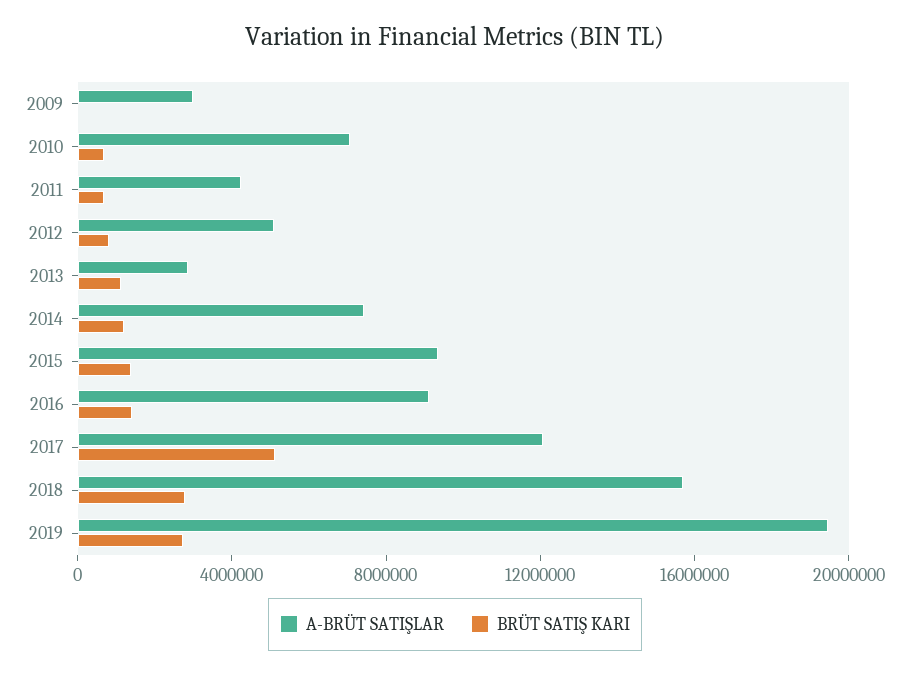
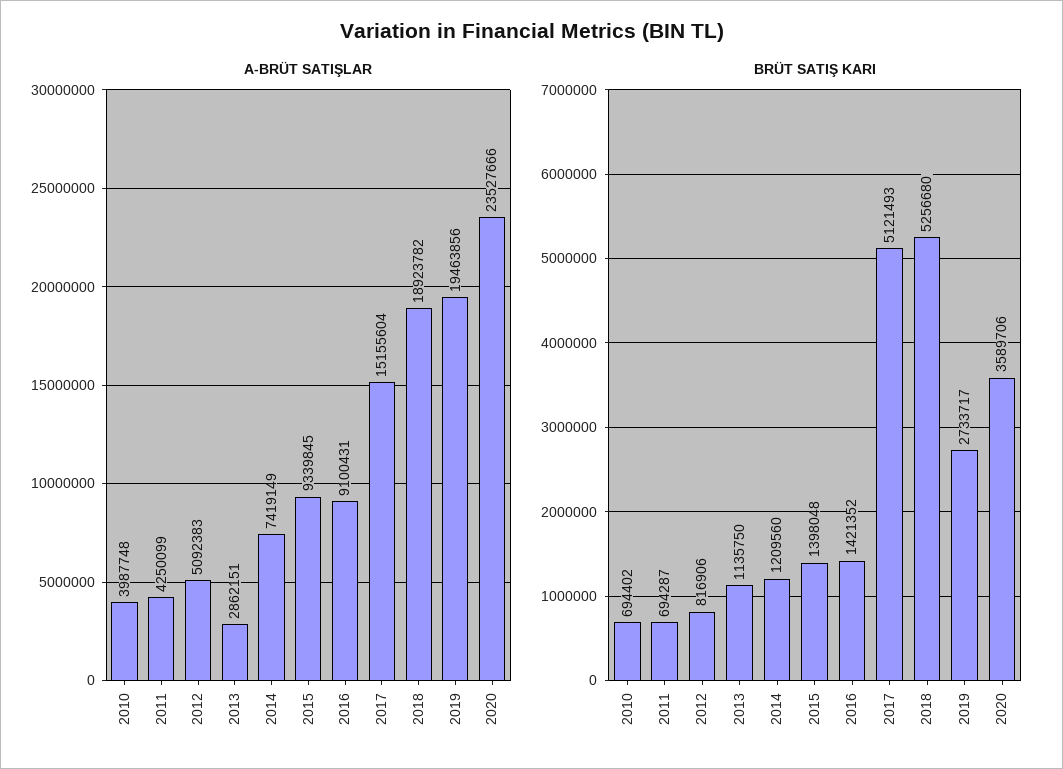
A-BRÜT SATIŞLAR, 2009: 3000000 -> none
BRÜT SATIŞ KARI, 2009: 0 -> none
A-BRÜT SATIŞLAR, 2010: 7000000 -> 3987748
A-BRÜT SATIŞLAR, 2017: 12000000 -> 15155604
A-BRÜT SATIŞLAR, 2018: 16000000 -> 18923782
BRÜT SATIŞ KARI, 2018: 3000000 -> 5256680
A-BRÜT SATIŞLAR, 2020: none -> 23527666
BRÜT SATIŞ KARI, 2020: none -> 3589706

